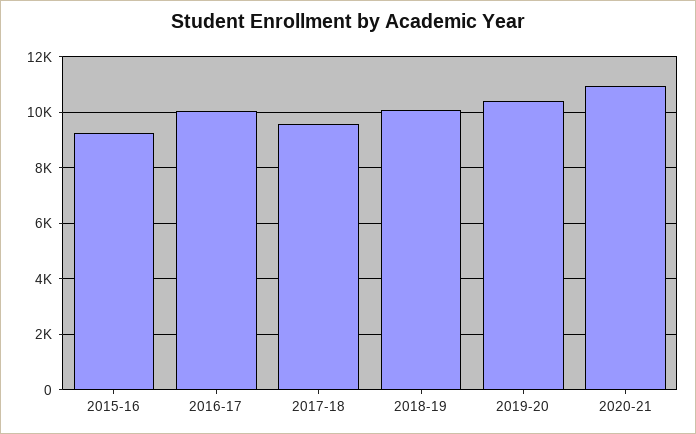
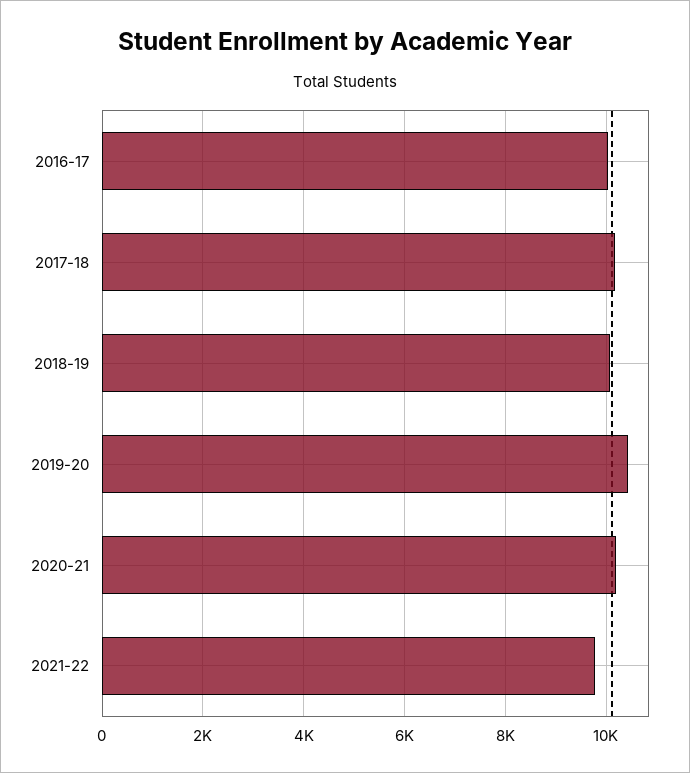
2015-16: 9250 -> none
2017-18: 9500 -> 10200
2020-21: 11000 -> 10200
2021-22: none -> 9800

